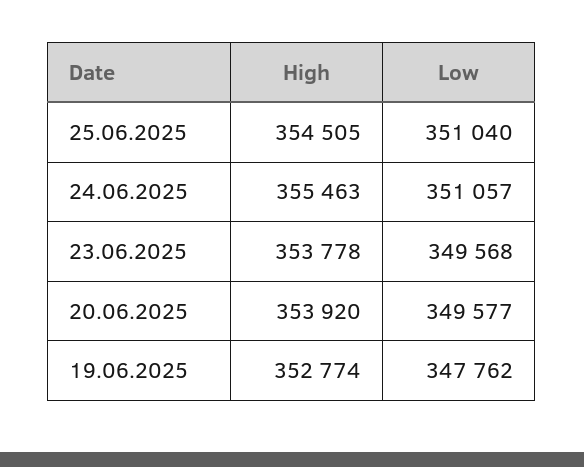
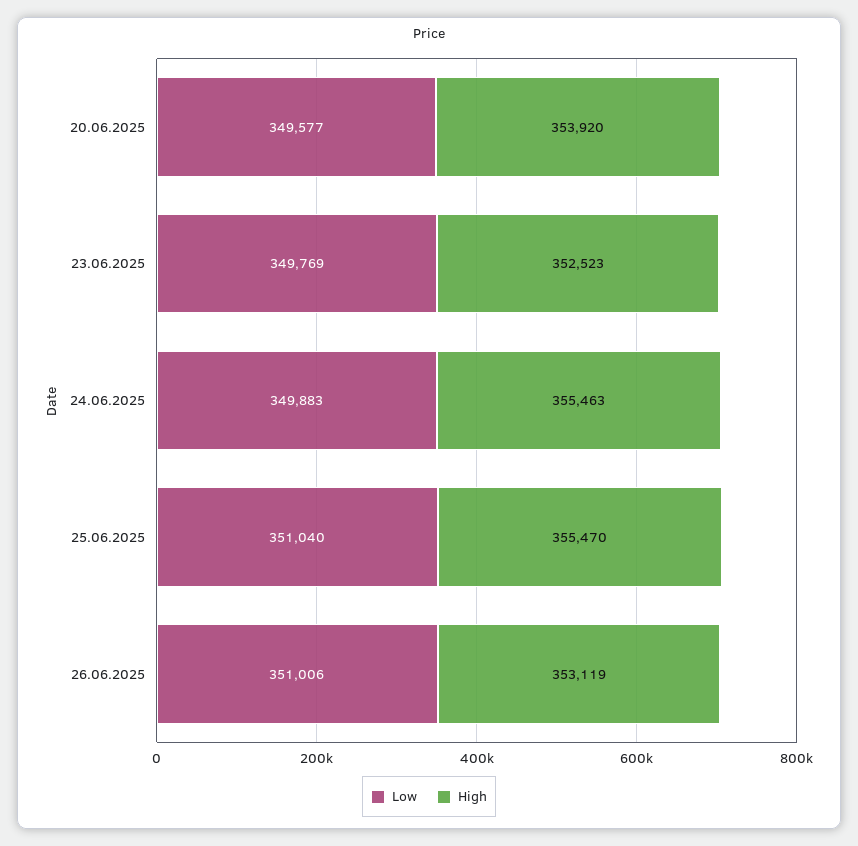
High, 25.06.2025: 354505 -> 355470
Low, 24.06.2025: 351057 -> 349883
High, 23.06.2025: 353778 -> 352523
Low, 23.06.2025: 349568 -> 349769
High, 19.06.2025: 352774 -> none
Low, 19.06.2025: 347762 -> none
Low, 26.06.2025: none -> 351006
High, 26.06.2025: none -> 353119

